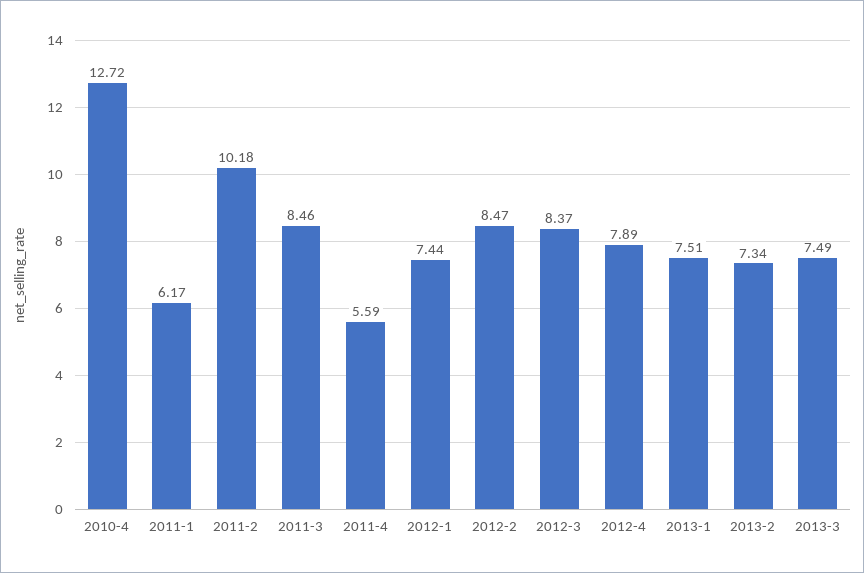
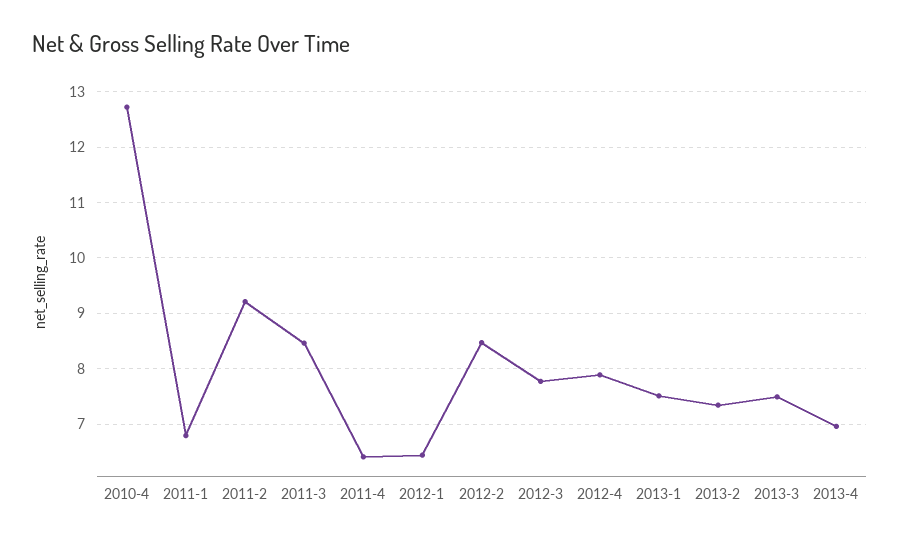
2011-1: 6.17 -> 6.8
2011-2: 10.18 -> 9.2
2011-4: 5.59 -> 6.4
2012-1: 7.44 -> 6.4
2012-3: 8.37 -> 7.8
2013-4: none -> 7

